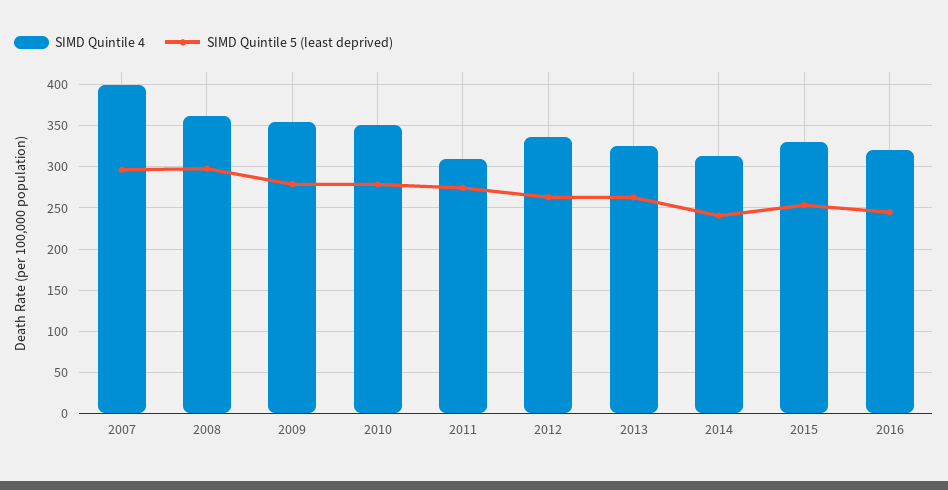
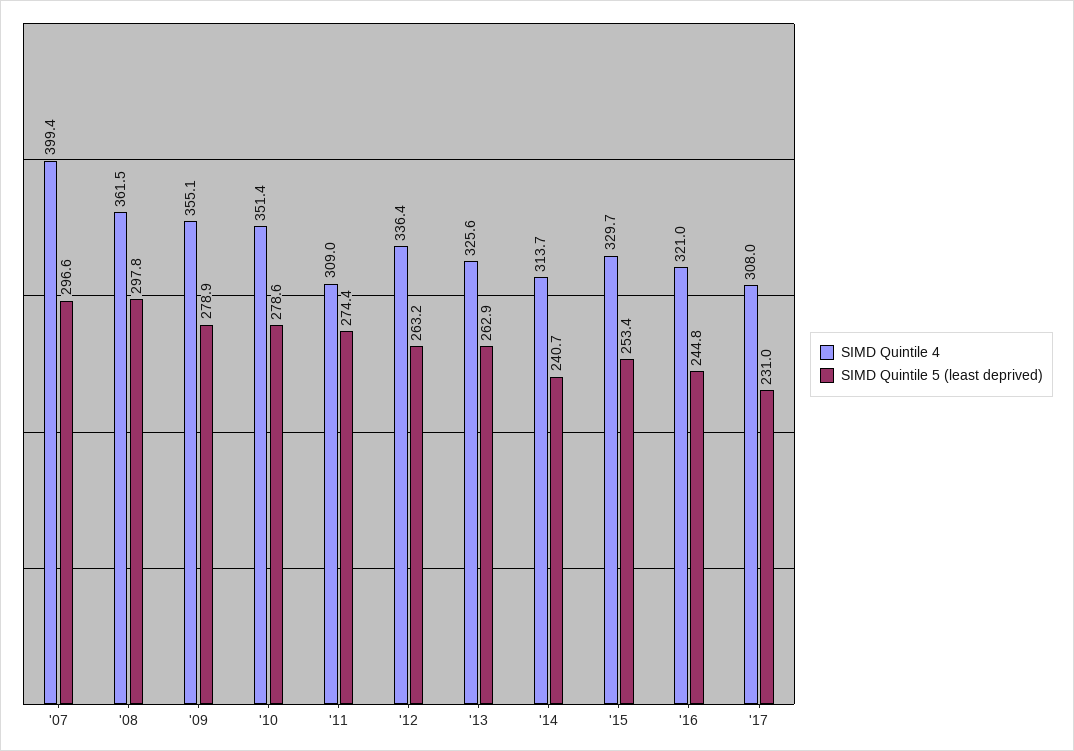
SIMD Quintile 4, '17: none -> 308
SIMD Quintile 5 (least deprived), '17: none -> 231

